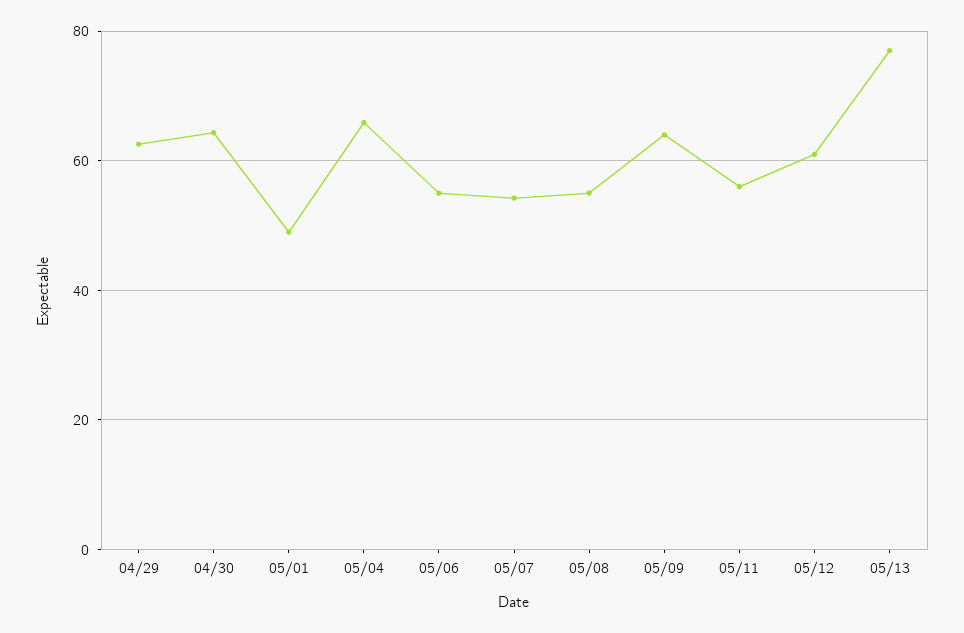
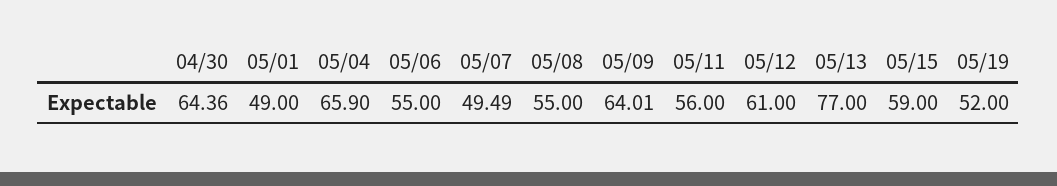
04/29: 62 -> none
05/07: 54 -> 49.49
05/15: none -> 59
05/19: none -> 52

